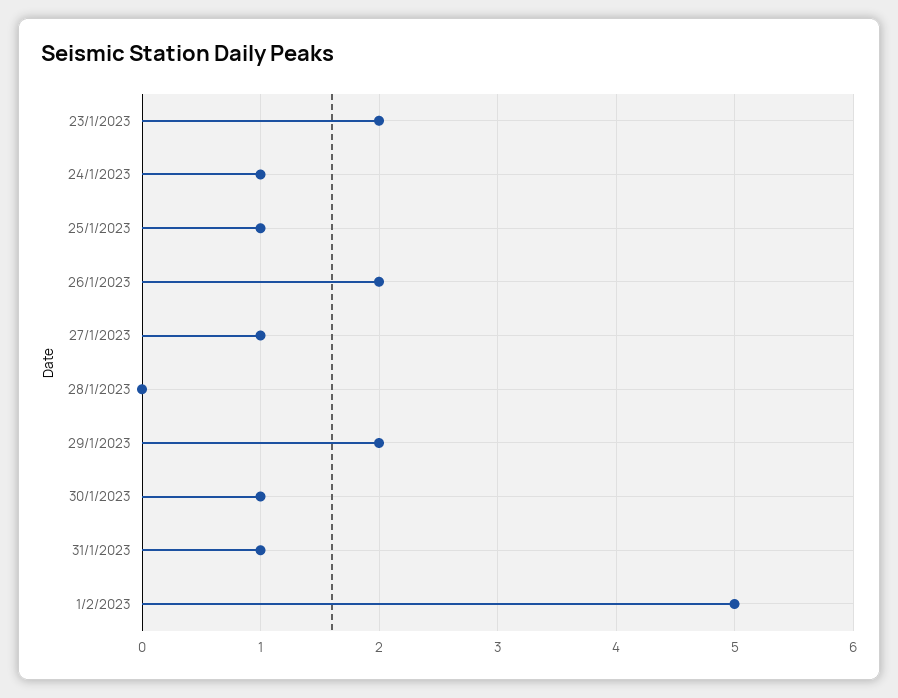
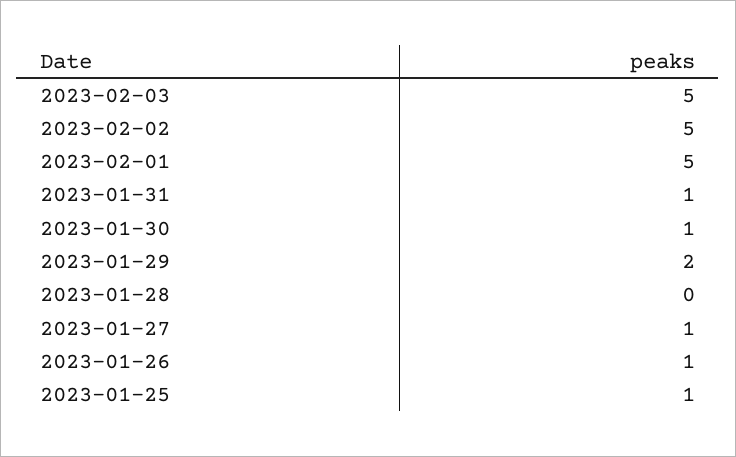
23/1/2023: 2 -> none
24/1/2023: 1 -> none
26/1/2023: 2 -> 1
2023-02-03: none -> 5
2023-02-02: none -> 5

